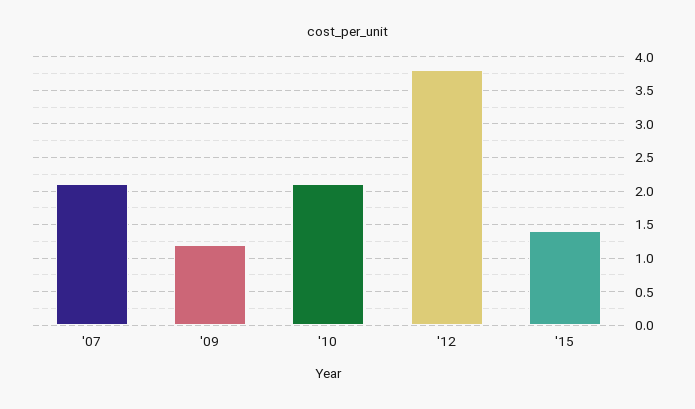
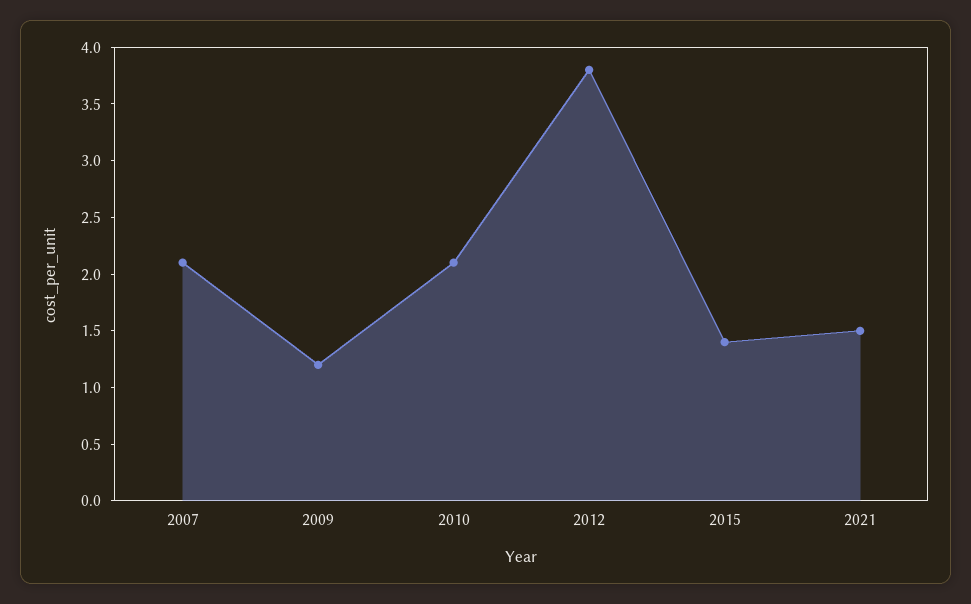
2021: none -> 1.5

